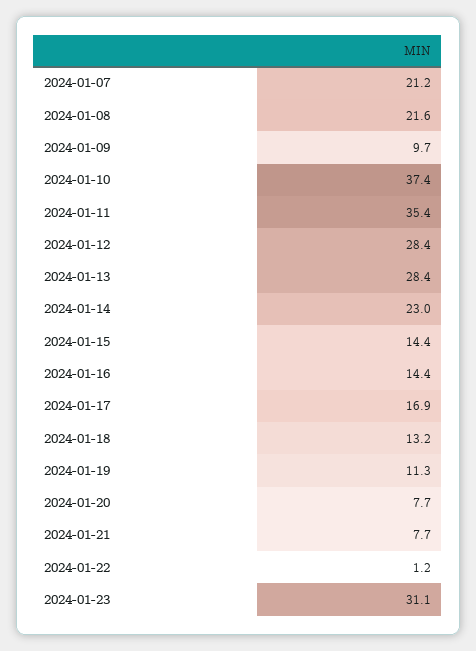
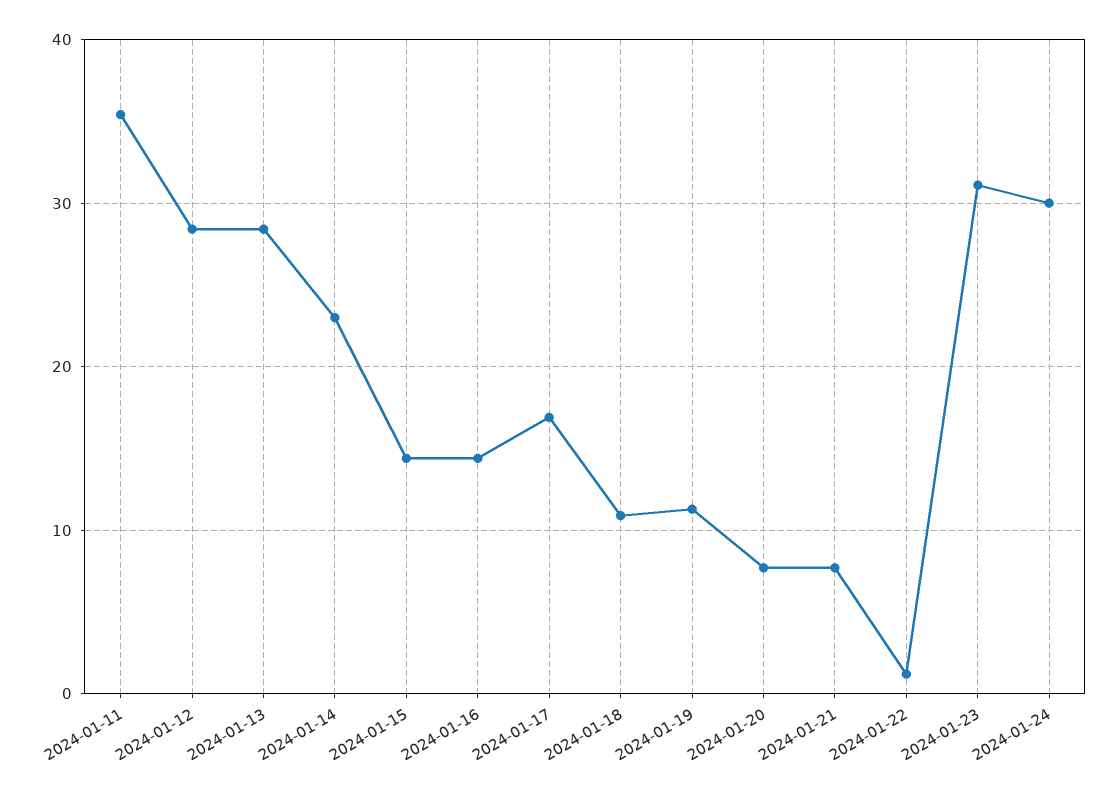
2024-01-07: 21.2 -> none
2024-01-08: 21.6 -> none
2024-01-09: 9.7 -> none
2024-01-10: 37.4 -> none
2024-01-18: 13.2 -> 11
2024-01-24: none -> 30

